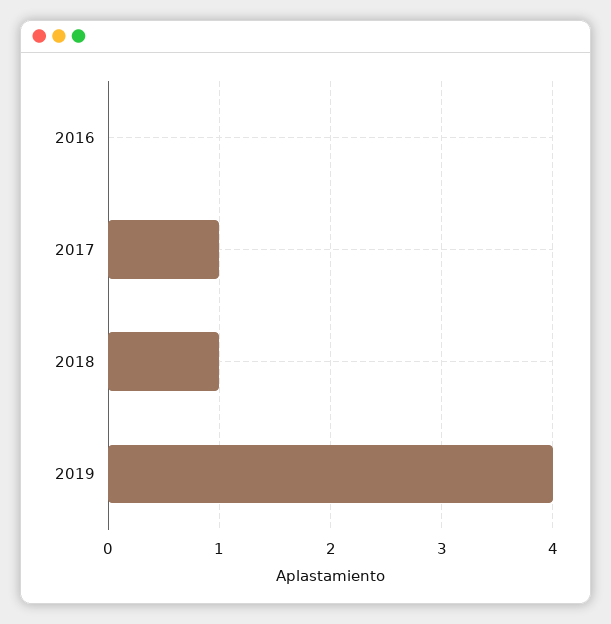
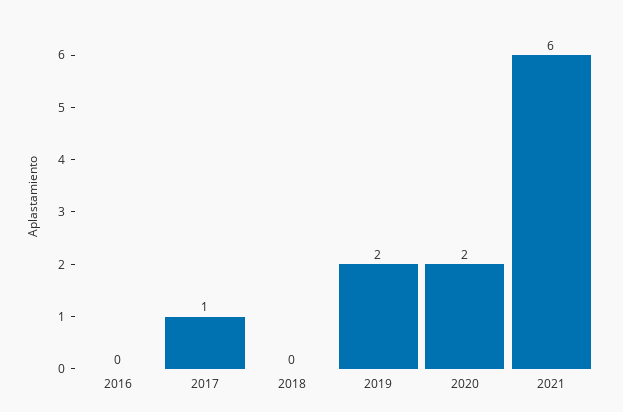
2018: 1 -> 0
2019: 4 -> 2
2020: none -> 2
2021: none -> 6

